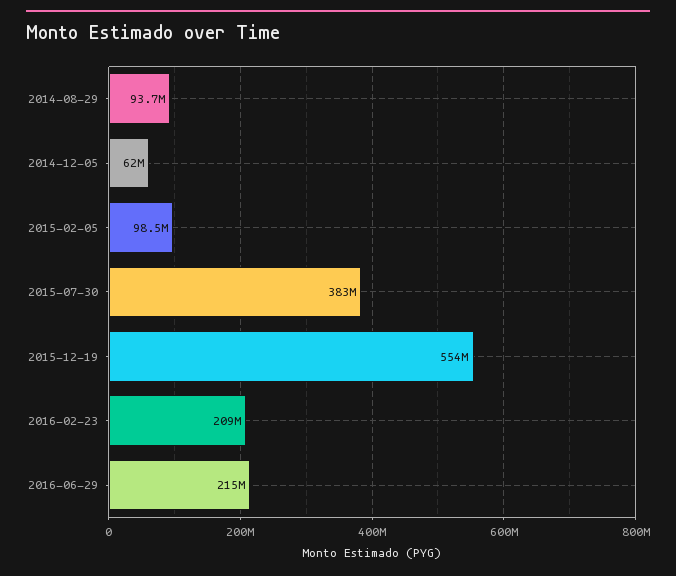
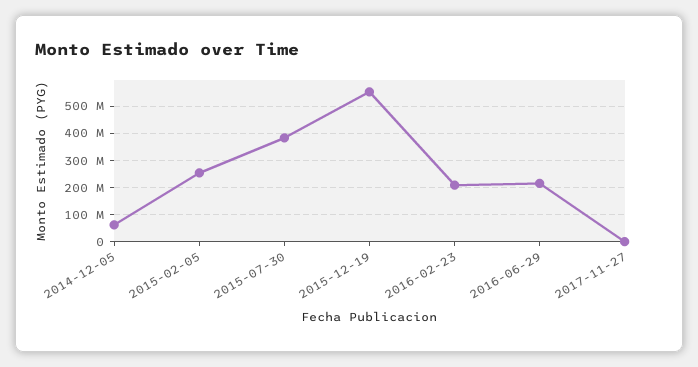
2014-08-29: 93700000 -> none
2015-02-05: 98500000 -> 250000000
2017-11-27: none -> 0

